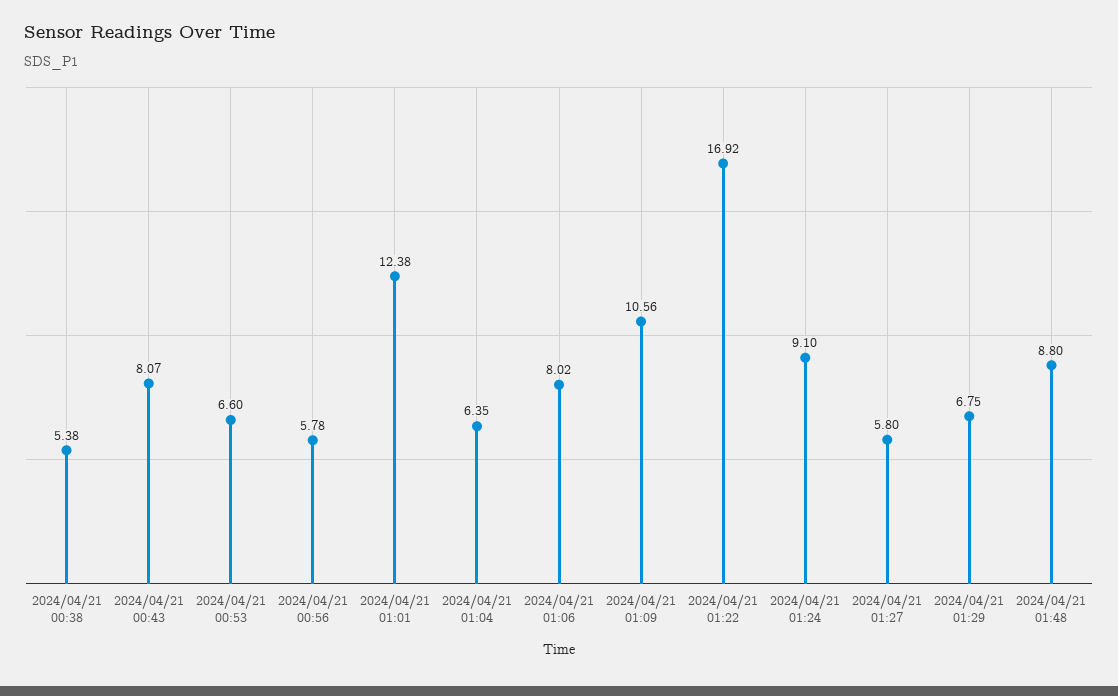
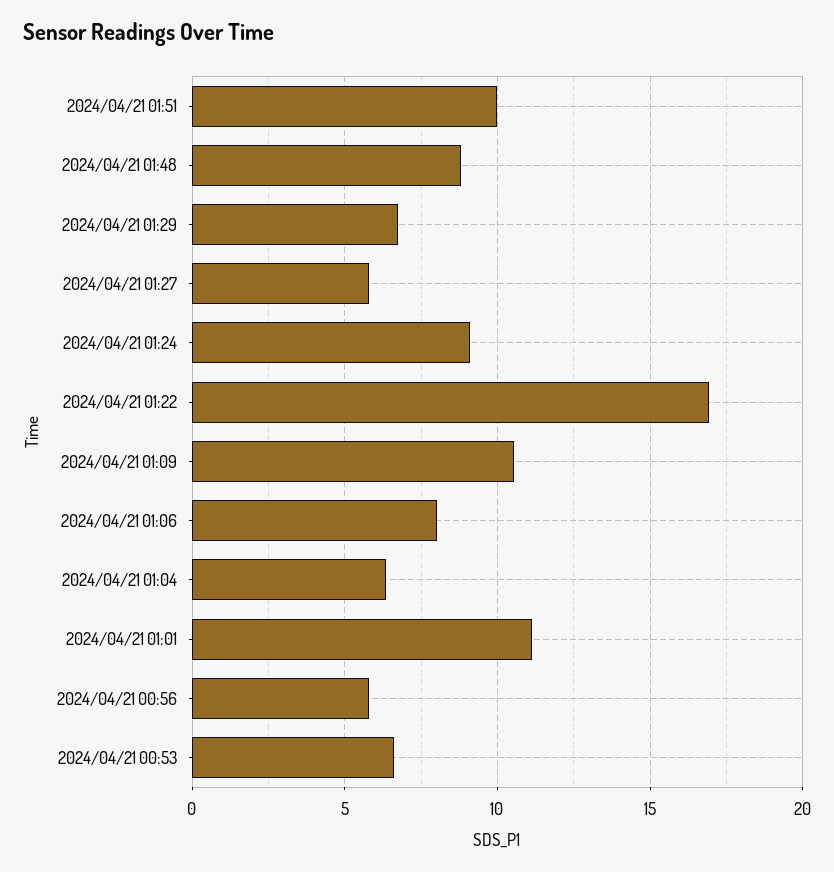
2024/04/21 00:38: 5.38 -> none
2024/04/21 00:43: 8.07 -> none
2024/04/21 01:01: 12.38 -> 11
2024/04/21 01:51: none -> 10

